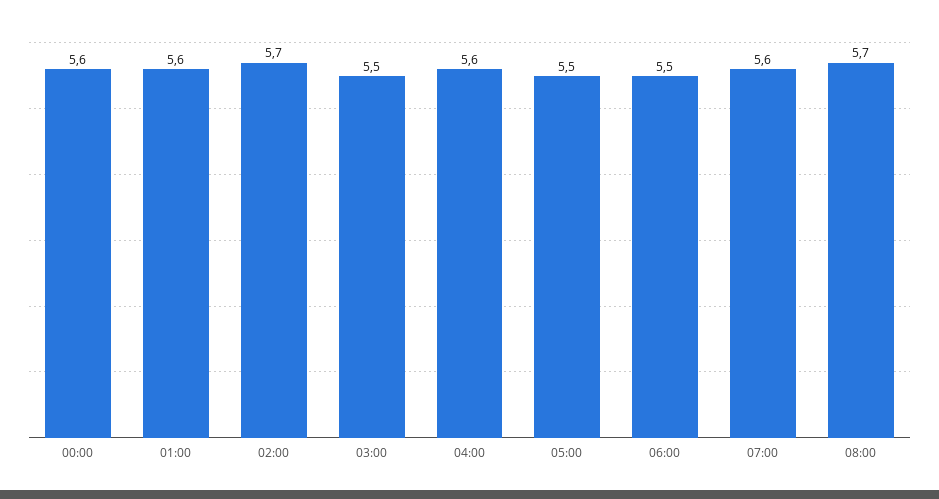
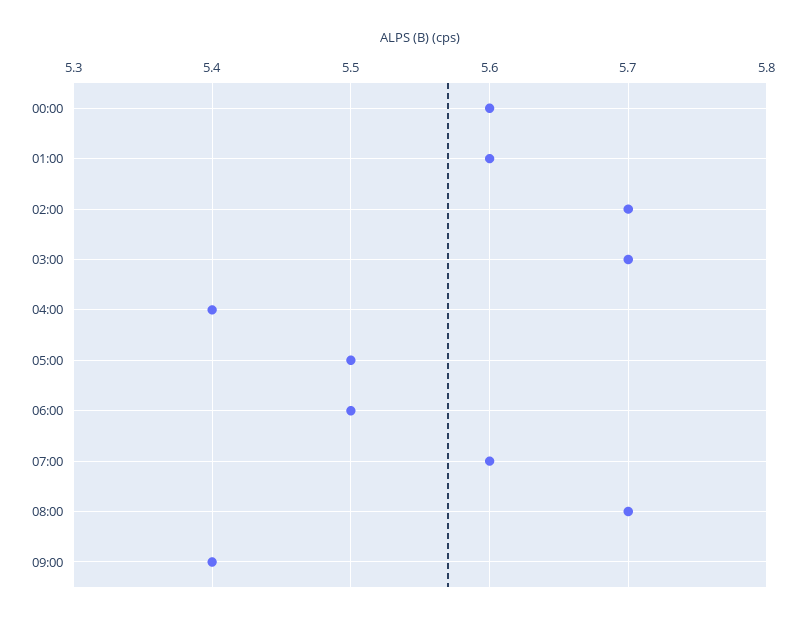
03:00: 5.5 -> 5.7
04:00: 5.6 -> 5.4
09:00: none -> 5.4

